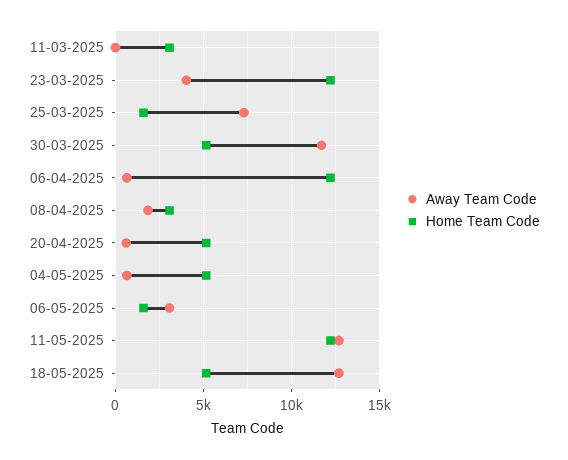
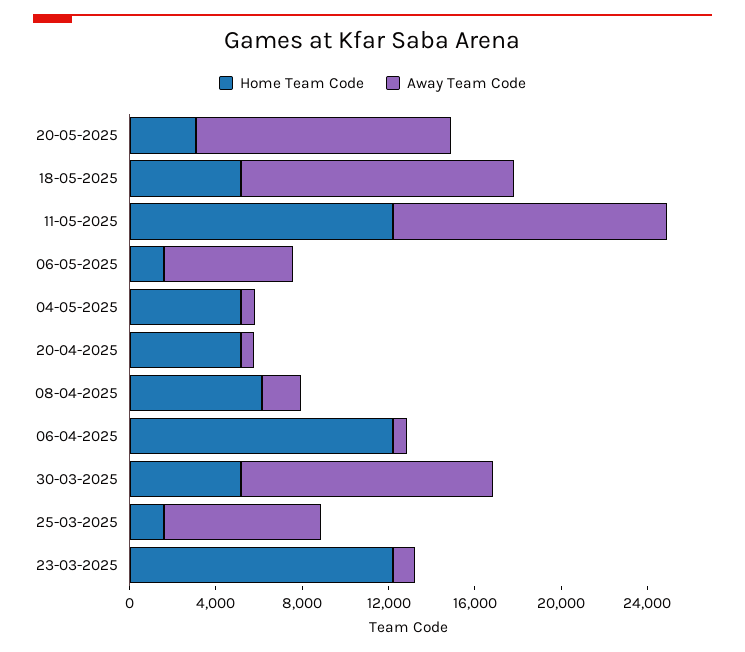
Away Team Code, 11-03-2025: 0 -> none
Home Team Code, 11-03-2025: 3000 -> none
Away Team Code, 23-03-2025: 4000 -> 1000
Home Team Code, 08-04-2025: 3000 -> 6000
Away Team Code, 06-05-2025: 3000 -> 6000
Home Team Code, 20-05-2025: none -> 3000
Away Team Code, 20-05-2025: none -> 12000

